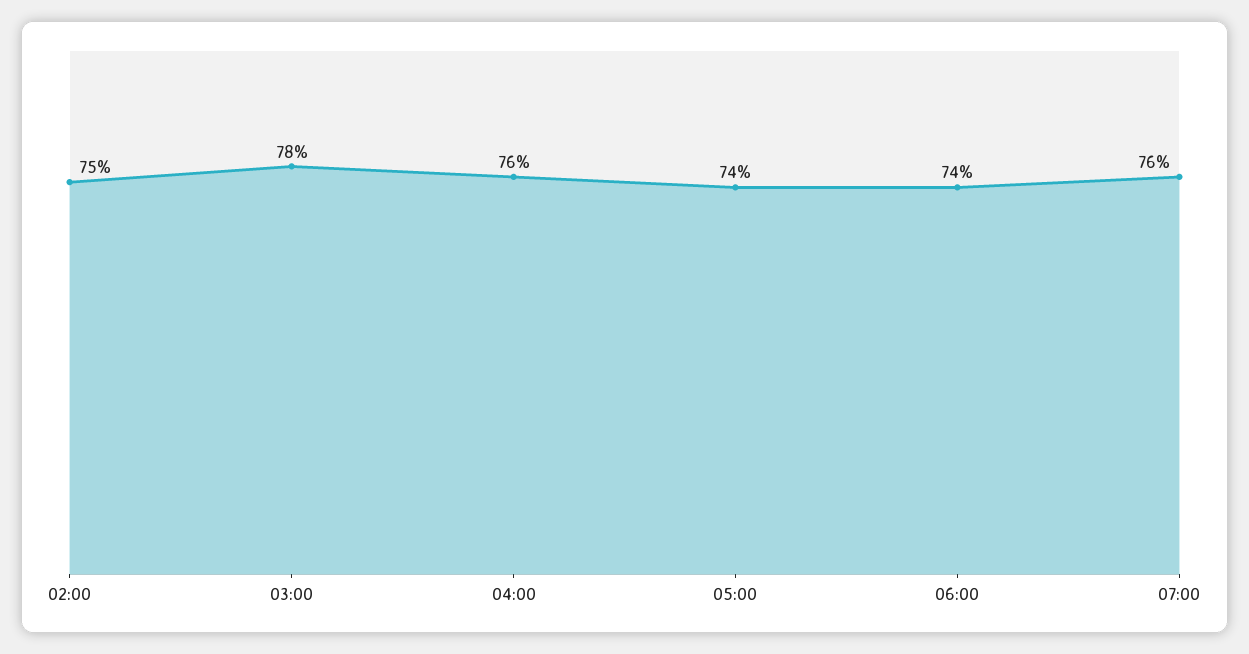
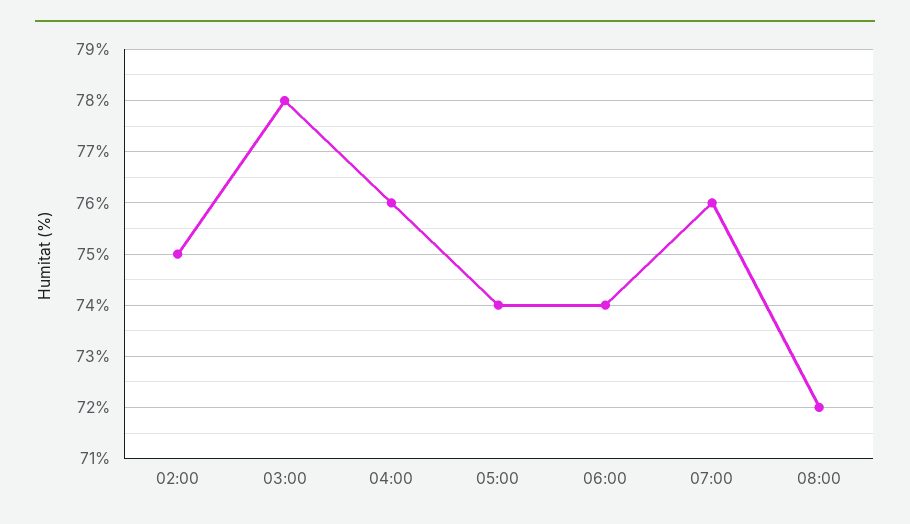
08:00: none -> 72

